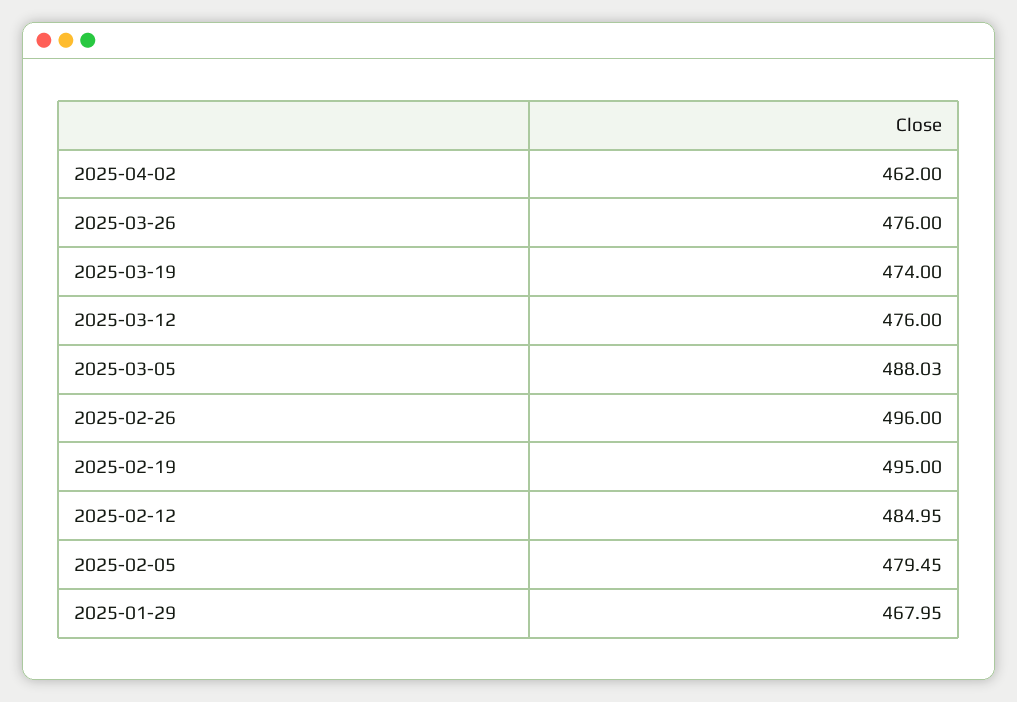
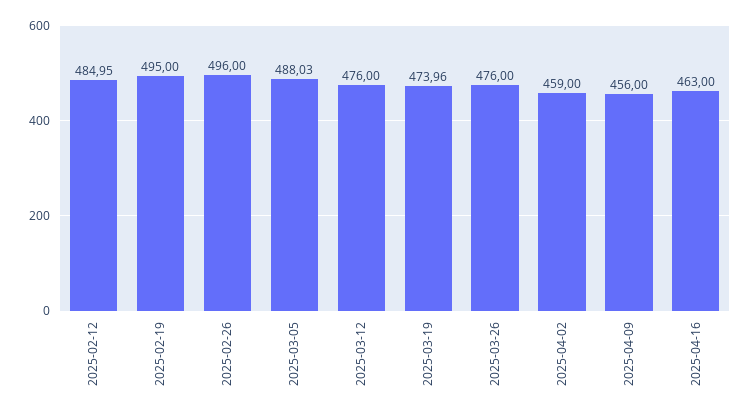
2025-04-02: 462 -> 459
2025-03-19: 474 -> 473.96
2025-02-05: 479.45 -> none
2025-01-29: 467.95 -> none
2025-04-09: none -> 456
2025-04-16: none -> 463

